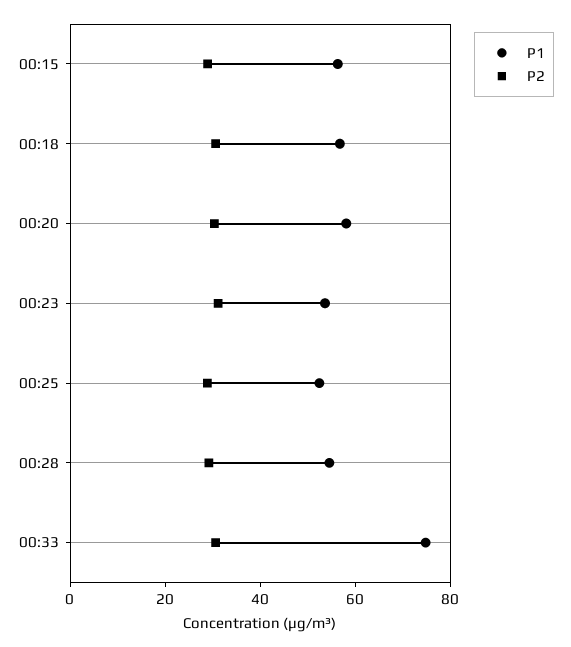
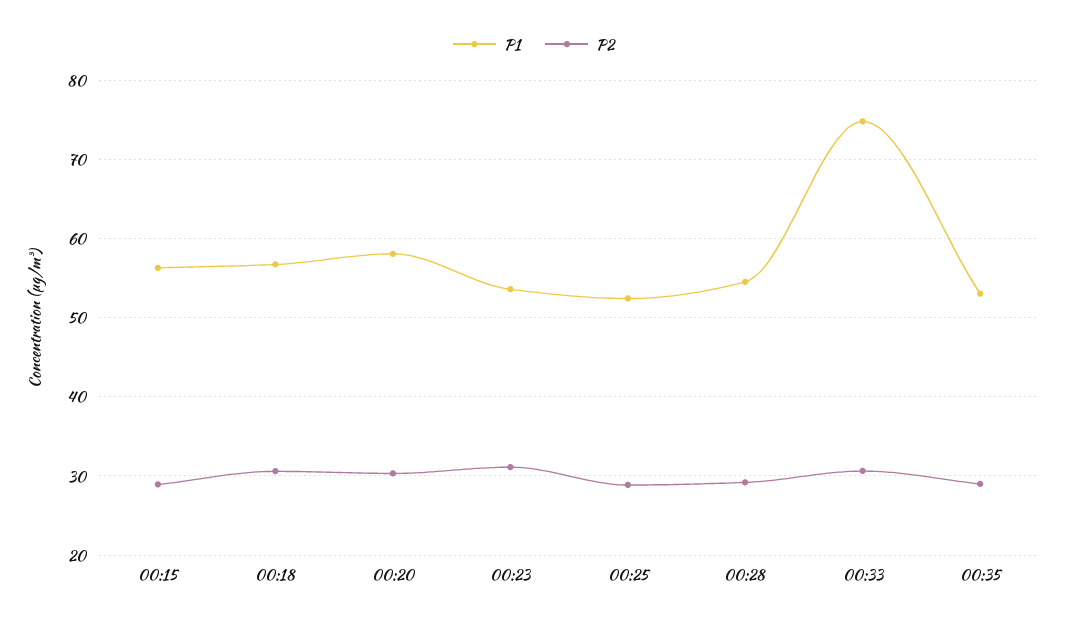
P1, 00:35: none -> 53
P2, 00:35: none -> 29

